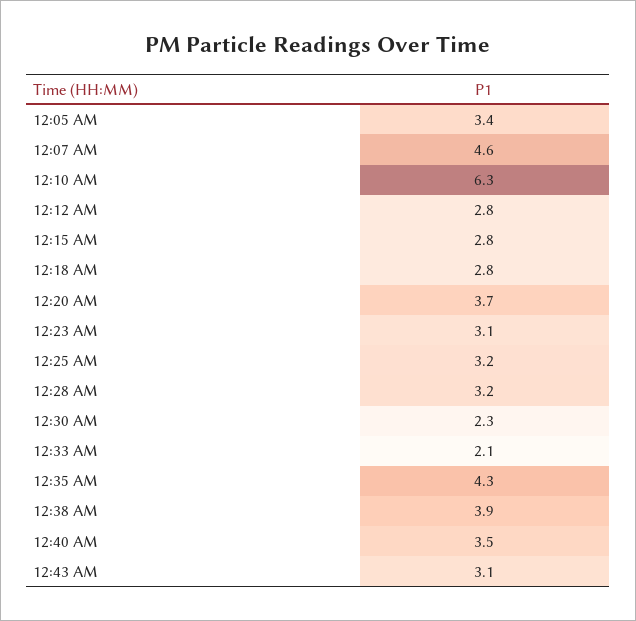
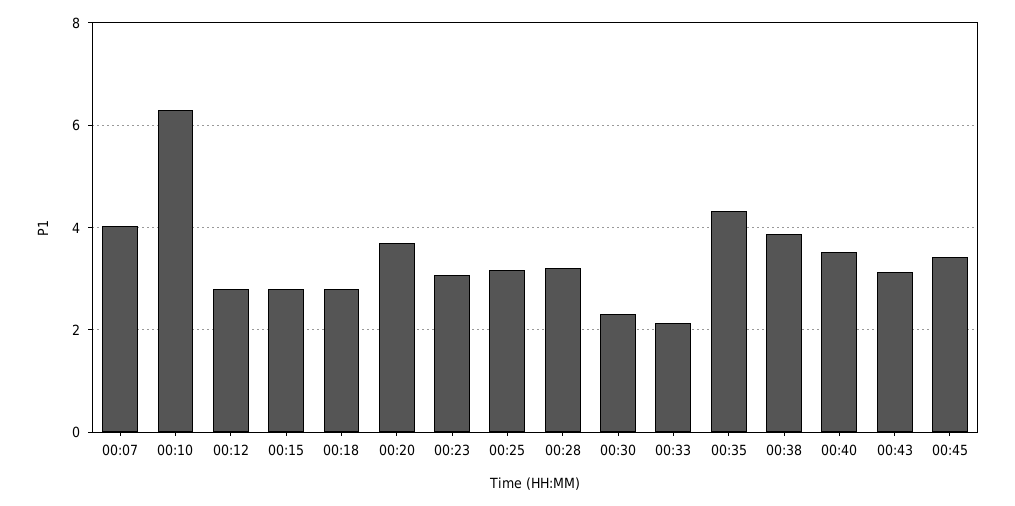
12:05 AM: 3.4 -> none
12:07 AM: 4.6 -> 4
00:45: none -> 3.4

